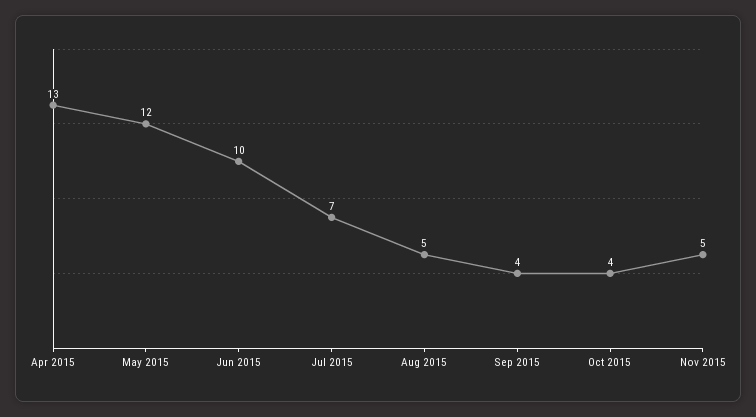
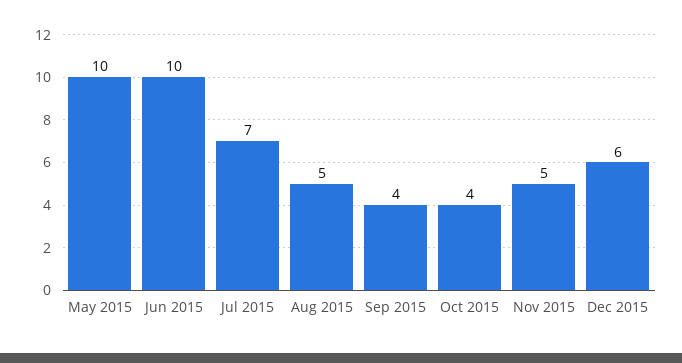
Apr 2015: 13 -> none
May 2015: 12 -> 10
Dec 2015: none -> 6

